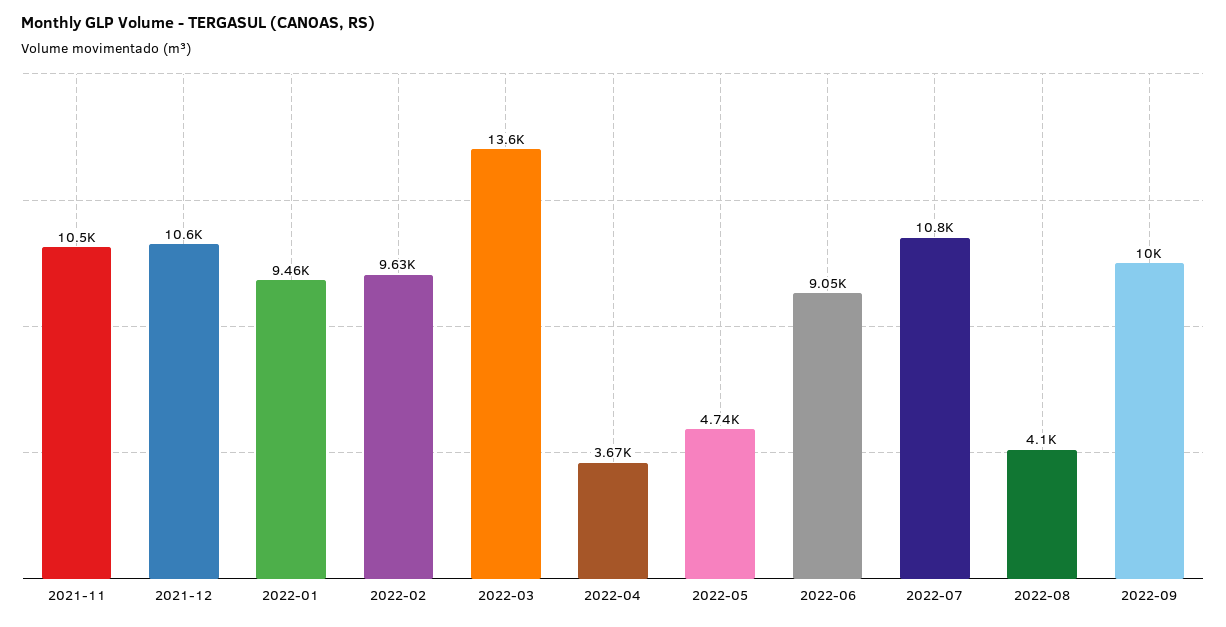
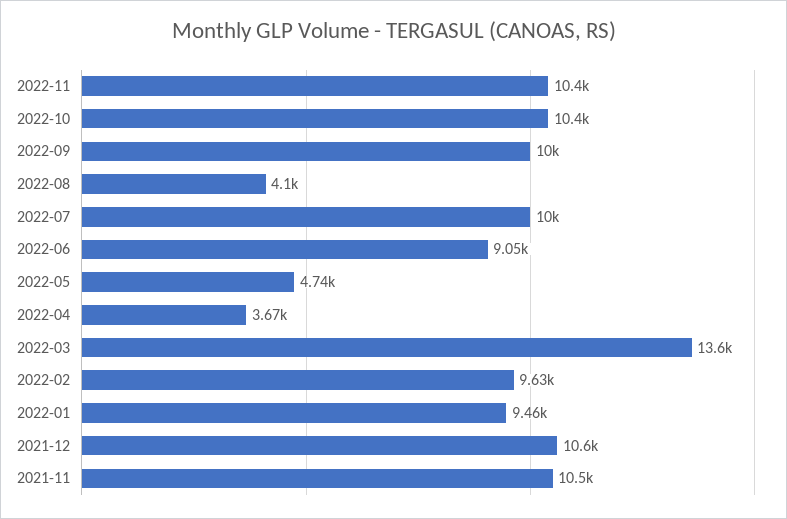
2022-07: 10800 -> 10000
2022-11: none -> 10400
2022-10: none -> 10400

